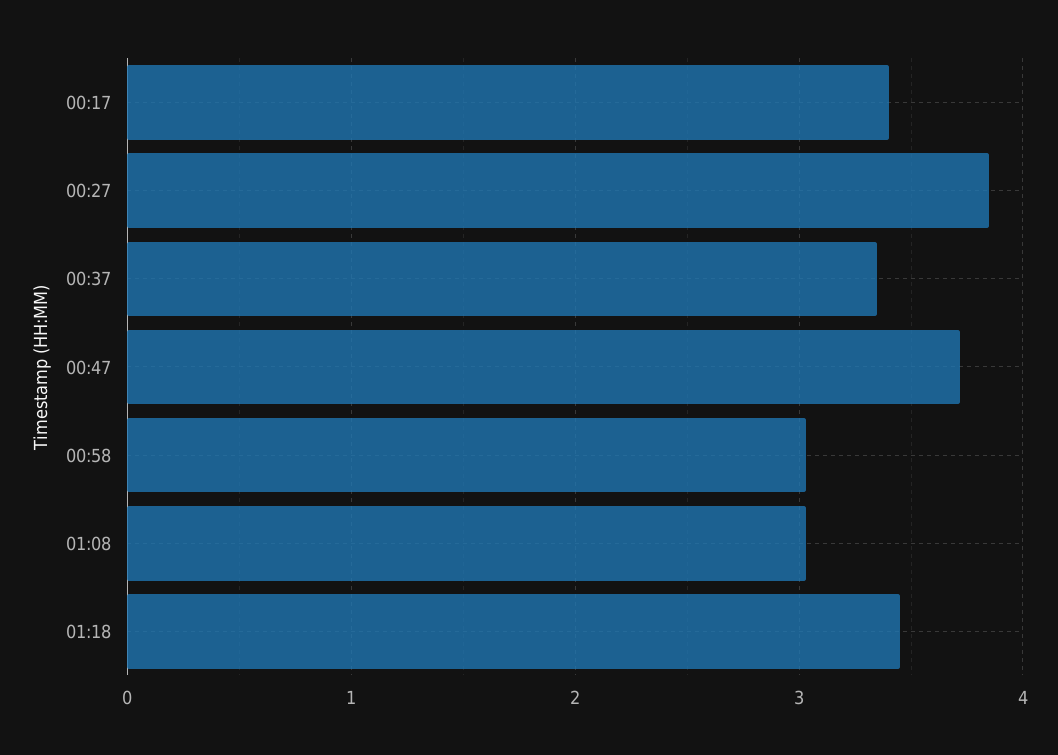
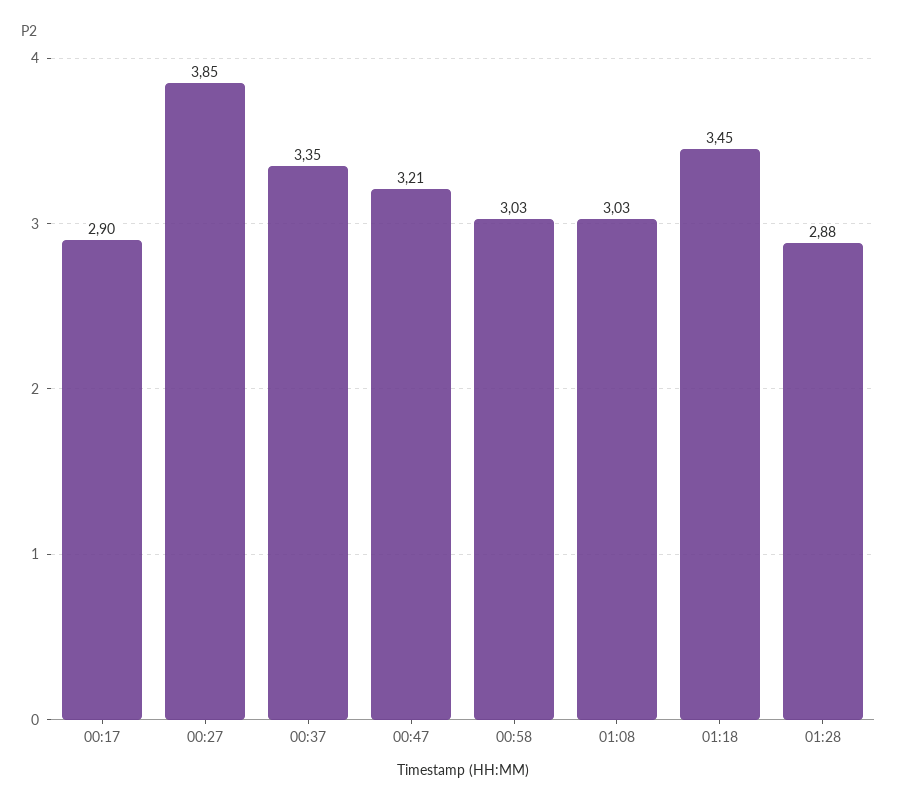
00:17: 3.4 -> 2.9
00:47: 3.7 -> 3.21
01:28: none -> 2.88

